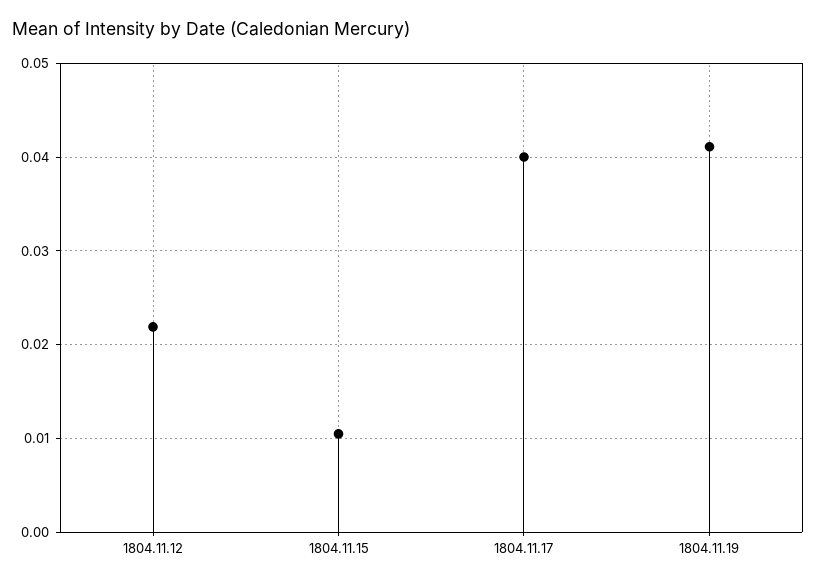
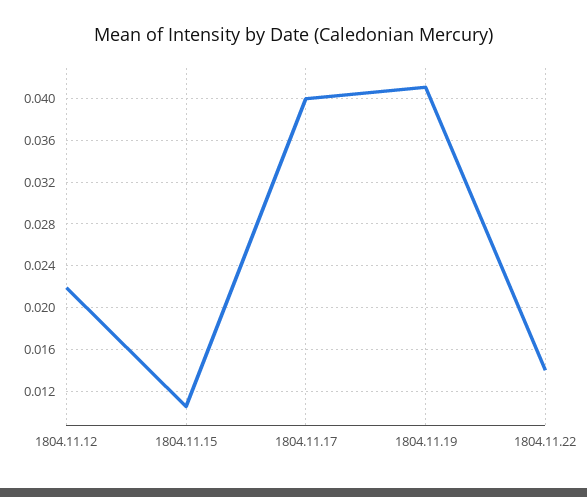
1804.11.22: none -> 0.014

